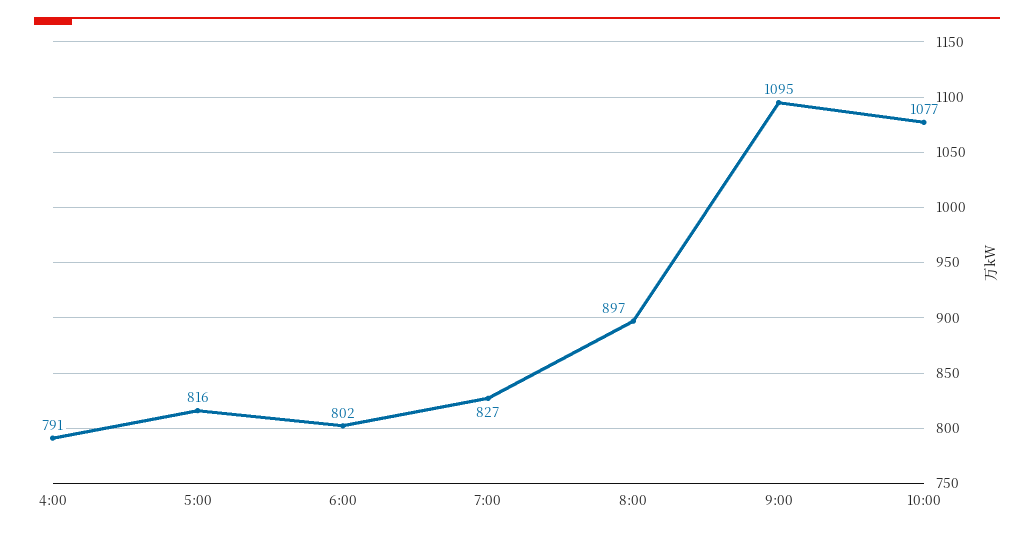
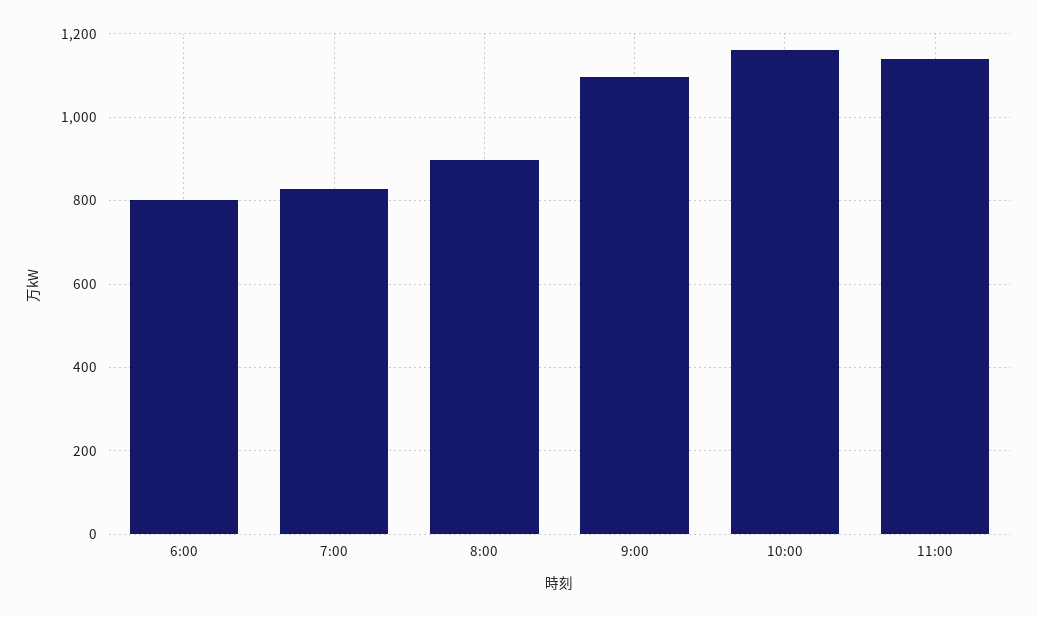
4:00: 791 -> none
5:00: 816 -> none
10:00: 1077 -> 1160
11:00: none -> 1140

